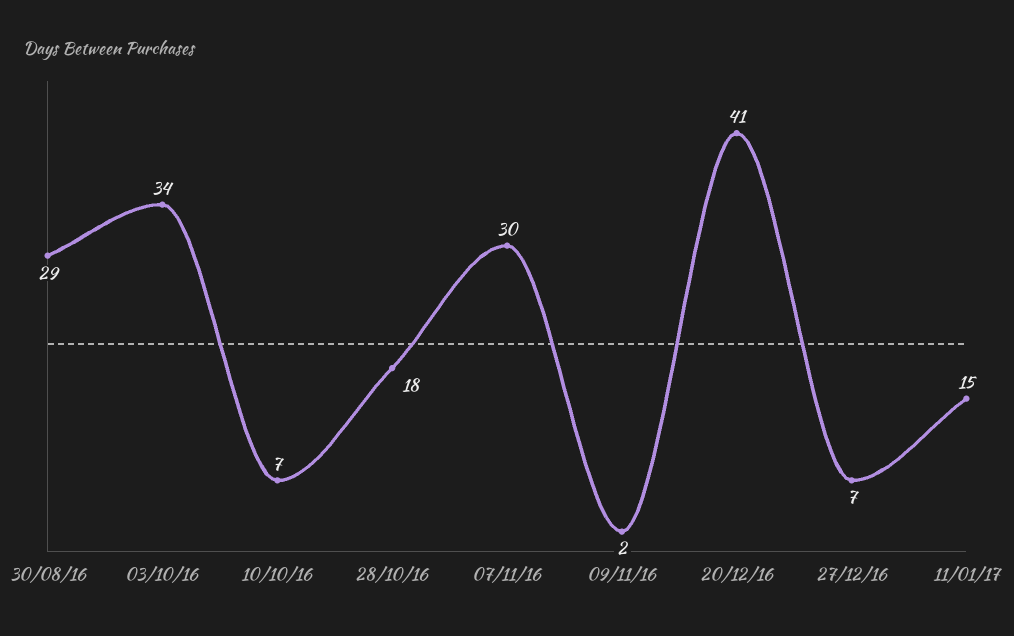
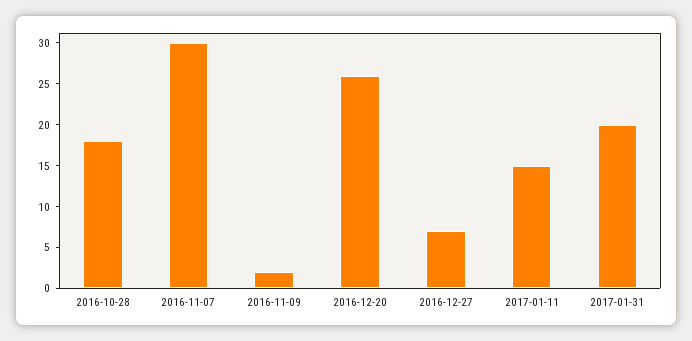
30/08/16: 29 -> none
03/10/16: 34 -> none
10/10/16: 7 -> none
20/12/16: 41 -> 26
2017-01-31: none -> 20

